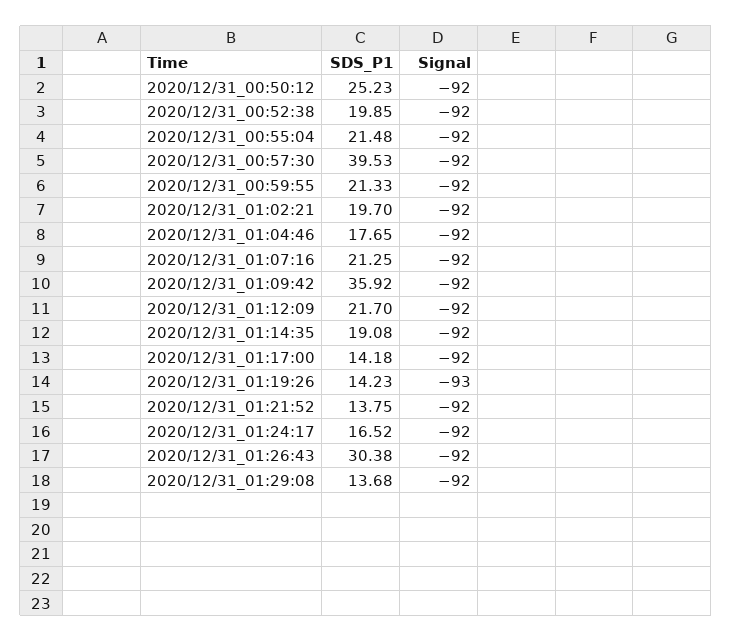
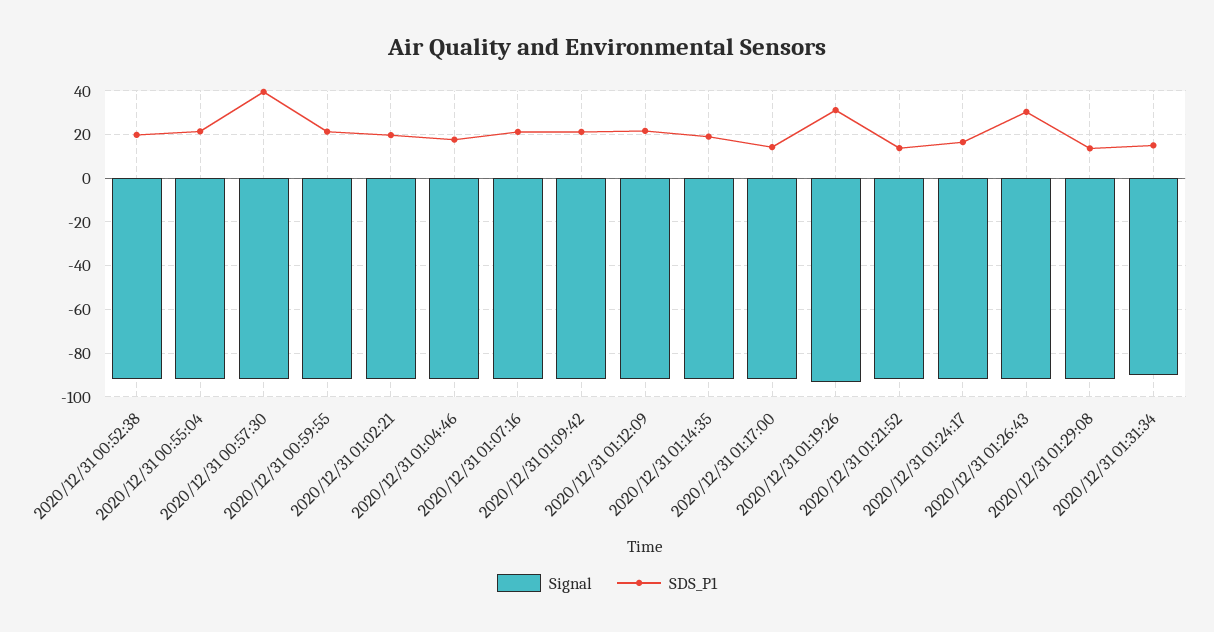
SDS_P1, 2020/12/31_00:50:12: 25.23 -> none
Signal, 2020/12/31_00:50:12: -92 -> none
SDS_P1, 2020/12/31_01:09:42: 35.92 -> 20
SDS_P1, 2020/12/31_01:19:26: 14.23 -> 30
Signal, 2020/12/31 01:31:34: none -> -90
SDS_P1, 2020/12/31 01:31:34: none -> 15

